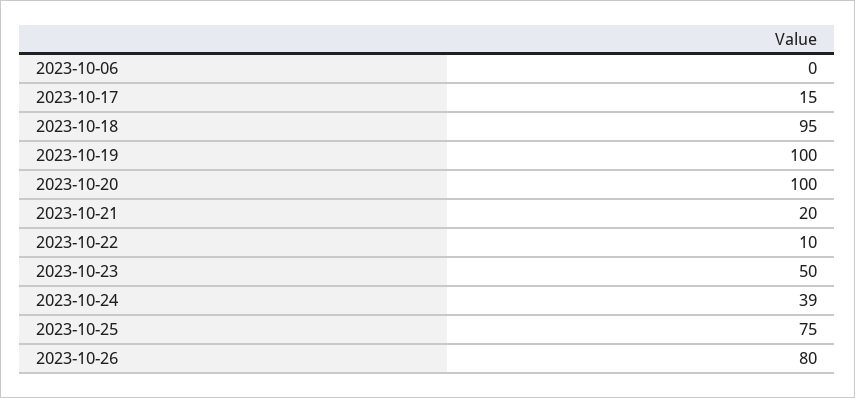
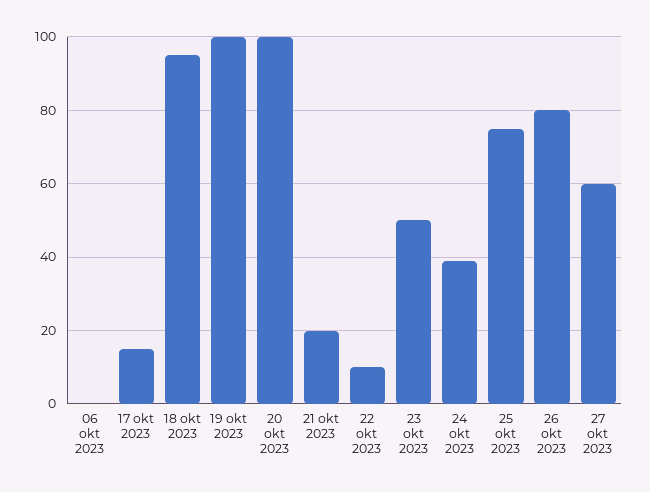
27 okt 2023: none -> 60

